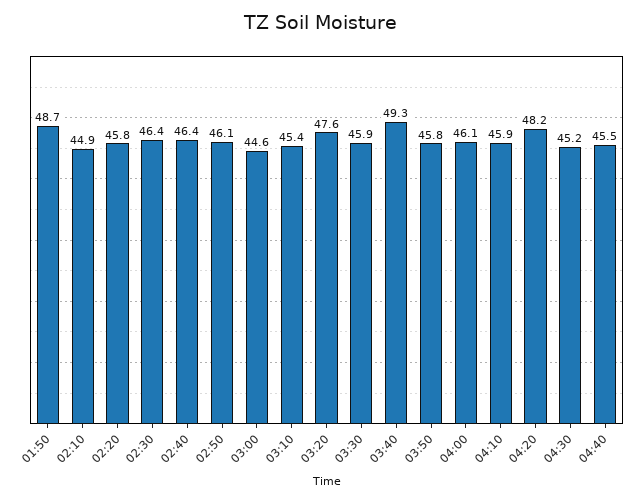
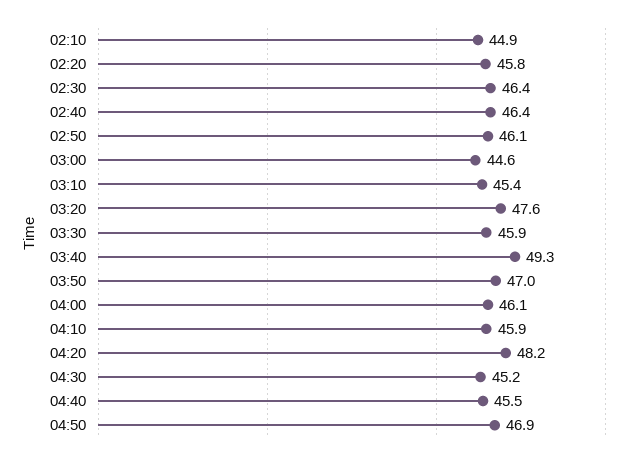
01:50: 48.7 -> none
03:50: 45.8 -> 47
04:50: none -> 46.9

